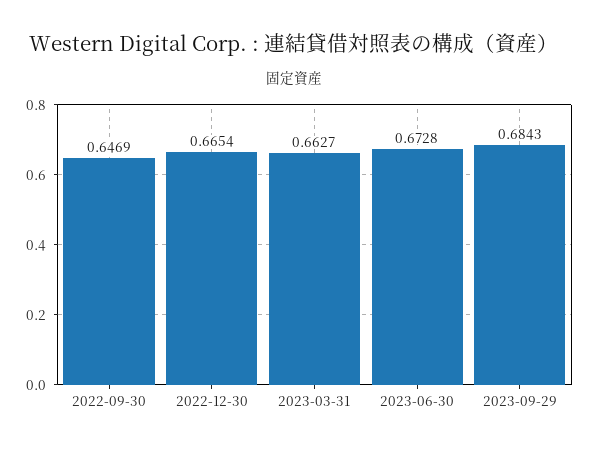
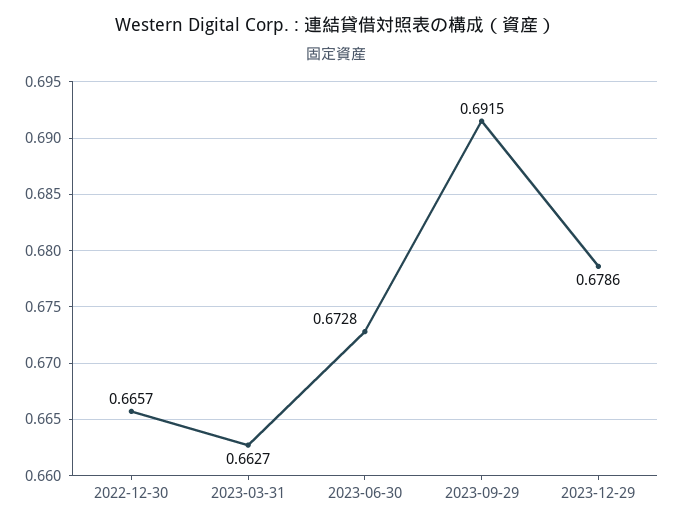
2022-09-30: 0.6469 -> none
2022-12-30: 0.6654 -> 0.6657
2023-09-29: 0.6843 -> 0.6915
2023-12-29: none -> 0.6786

